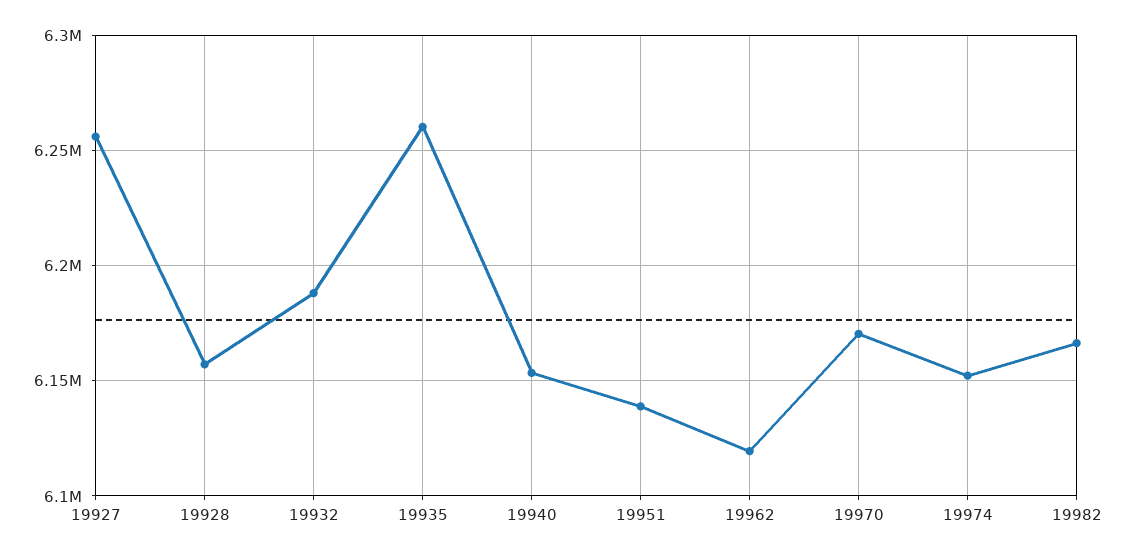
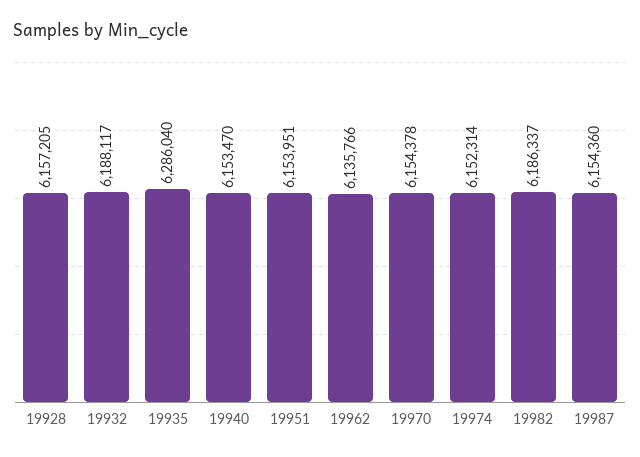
19927: 6255000 -> none
19935: 6260000 -> 6286040
19951: 6140000 -> 6153951
19962: 6120000 -> 6135766
19970: 6170000 -> 6154378
19982: 6165000 -> 6186337
19987: none -> 6154360

